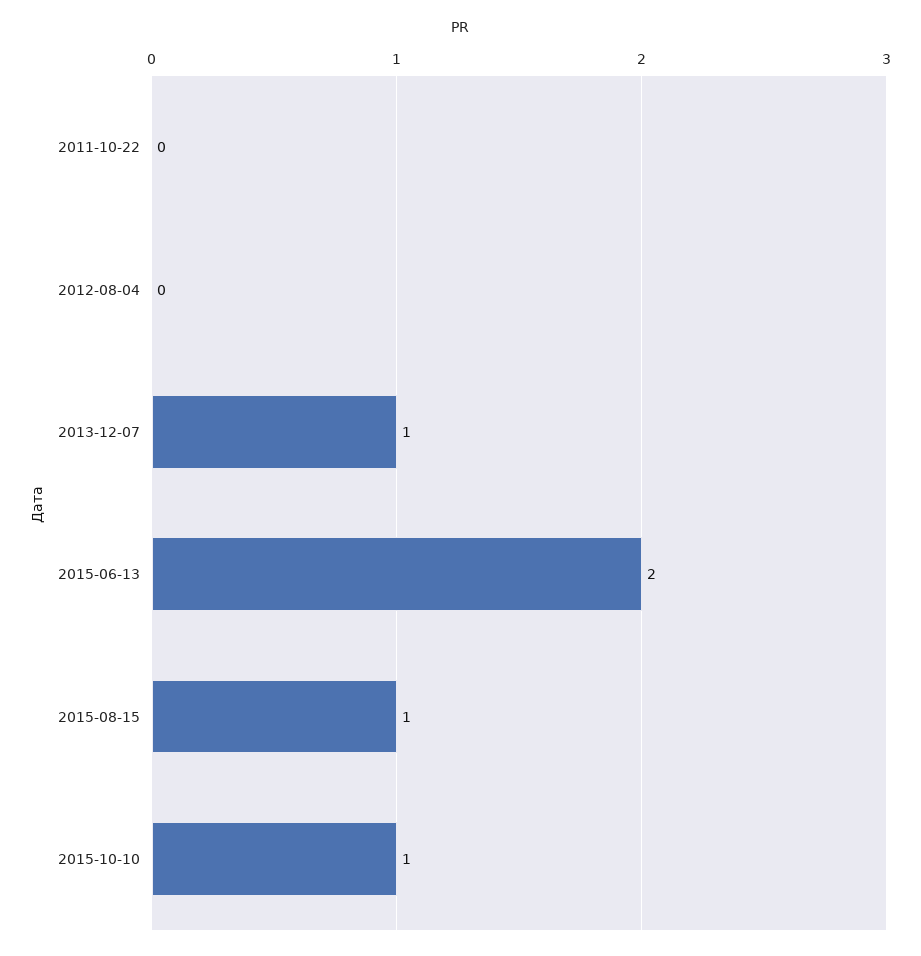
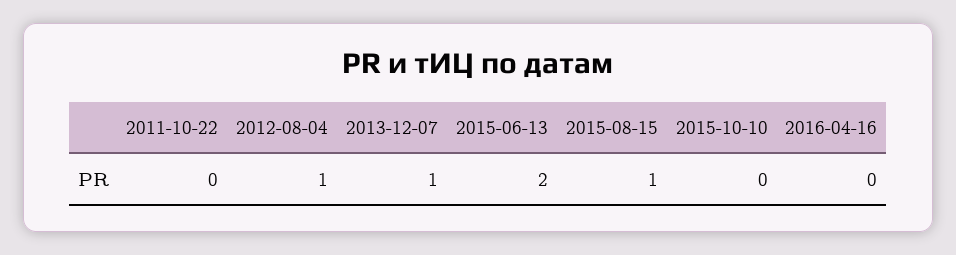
2012-08-04: 0 -> 1
2015-10-10: 1 -> 0
2016-04-16: none -> 0

